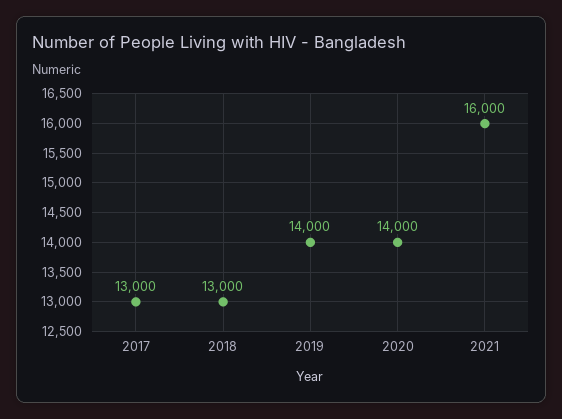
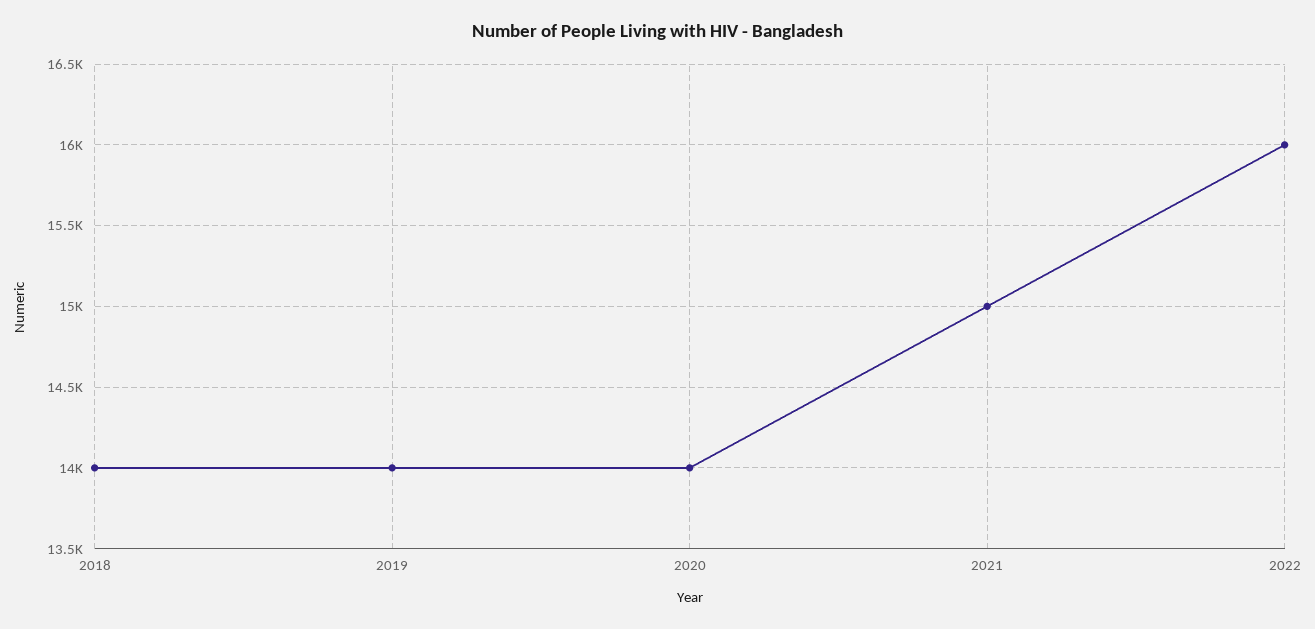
2017: 13000 -> none
2018: 13000 -> 14000
2021: 16000 -> 15000
2022: none -> 16000

